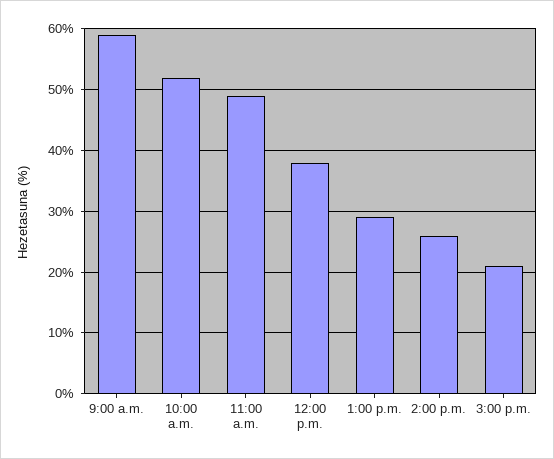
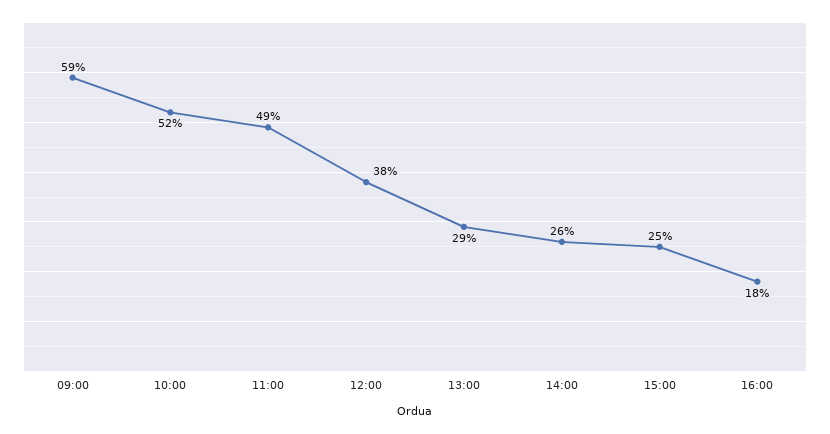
3:00 p.m.: 21 -> 25
16:00: none -> 18

